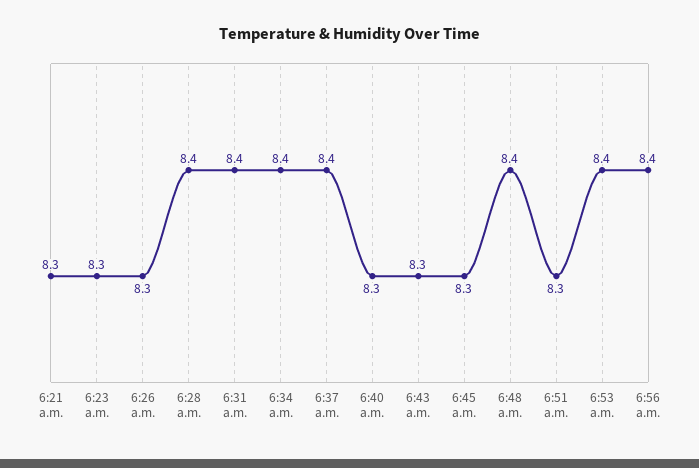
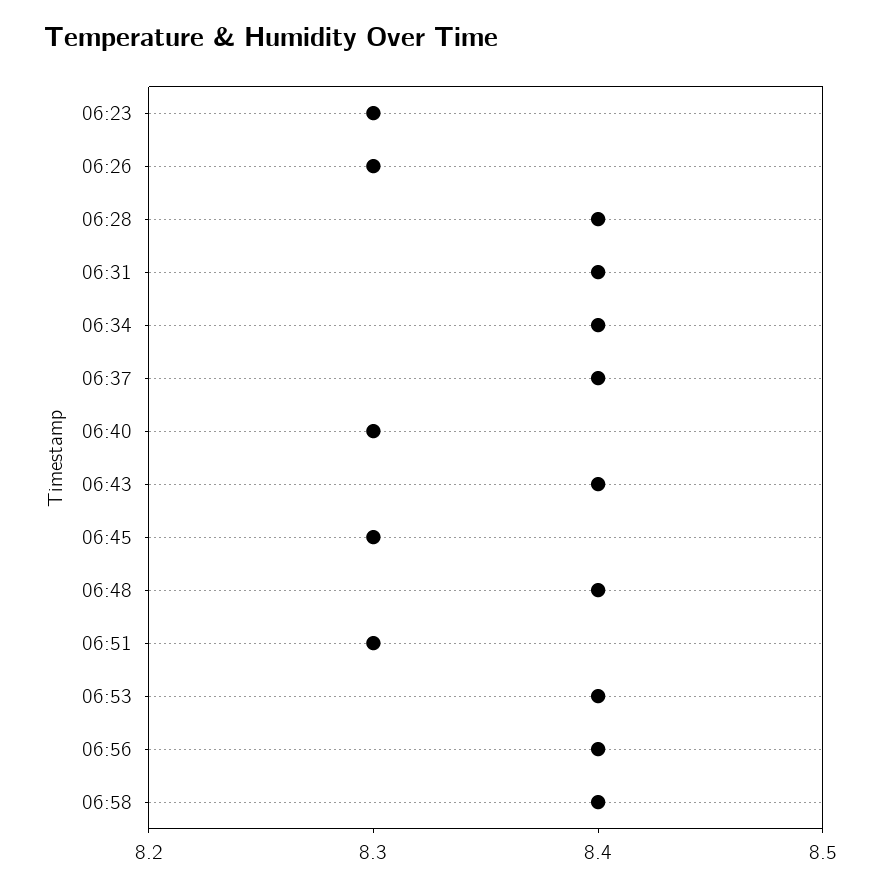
6:21 a.m.: 8.3 -> none
6:43 a.m.: 8.3 -> 8.4
06:58: none -> 8.4

